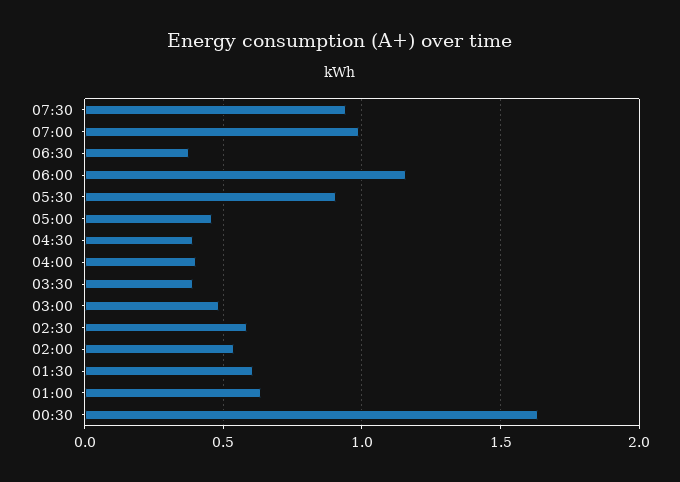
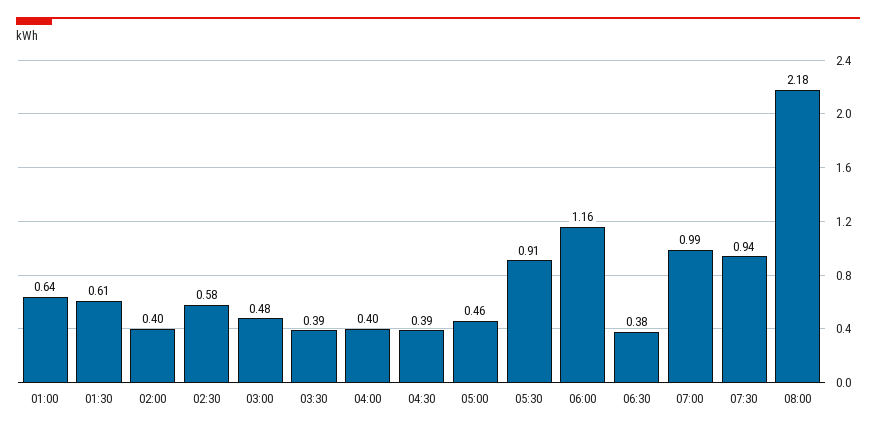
02:00: 0.55 -> 0.4
00:30: 1.65 -> none
08:00: none -> 2.18

